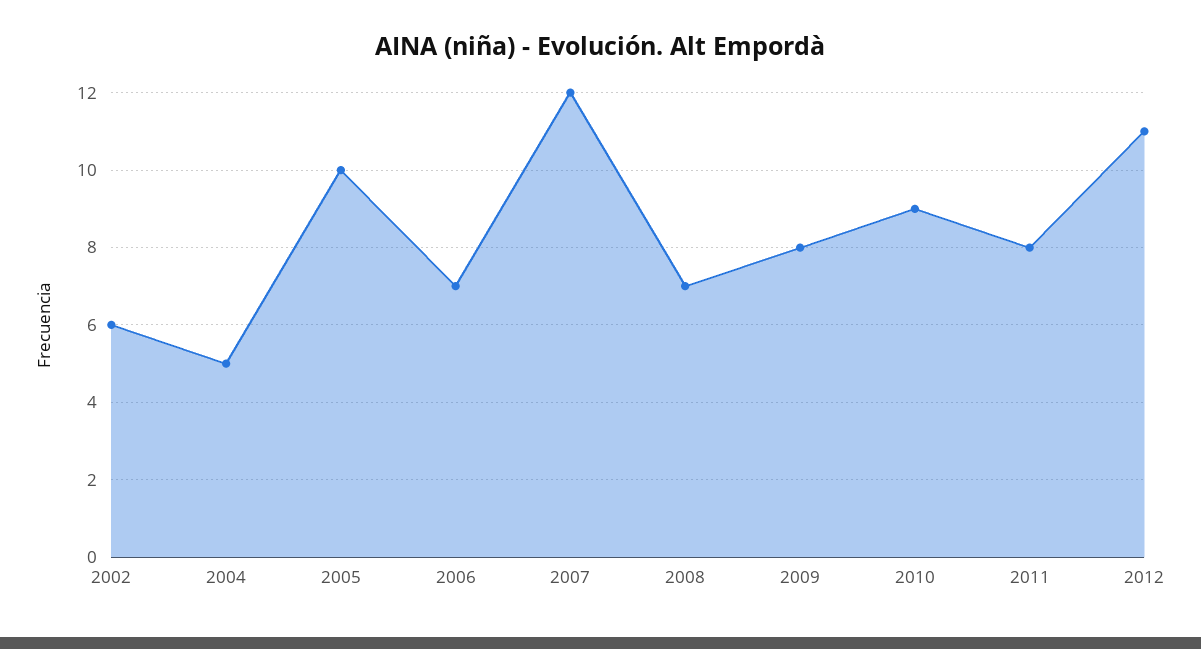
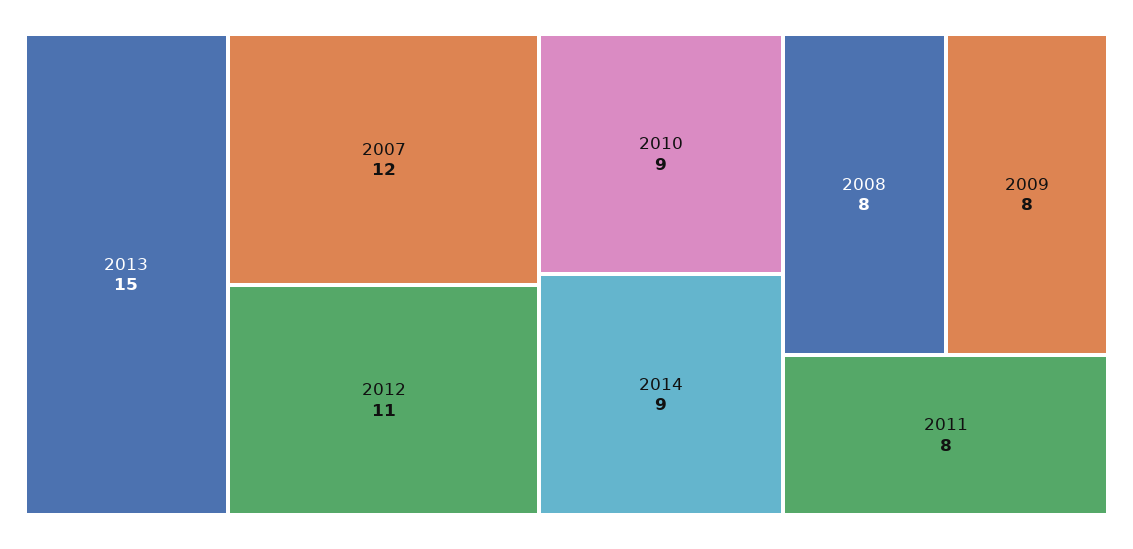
2002: 6 -> none
2004: 5 -> none
2005: 10 -> none
2006: 7 -> none
2008: 7 -> 8
2013: none -> 15
2014: none -> 9

